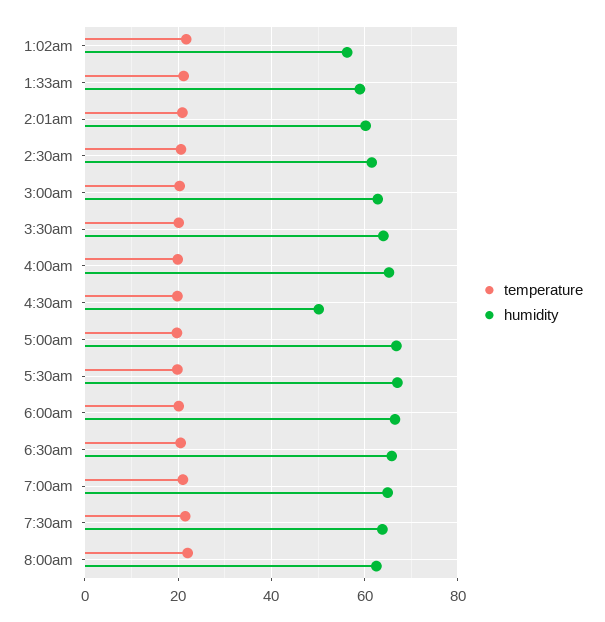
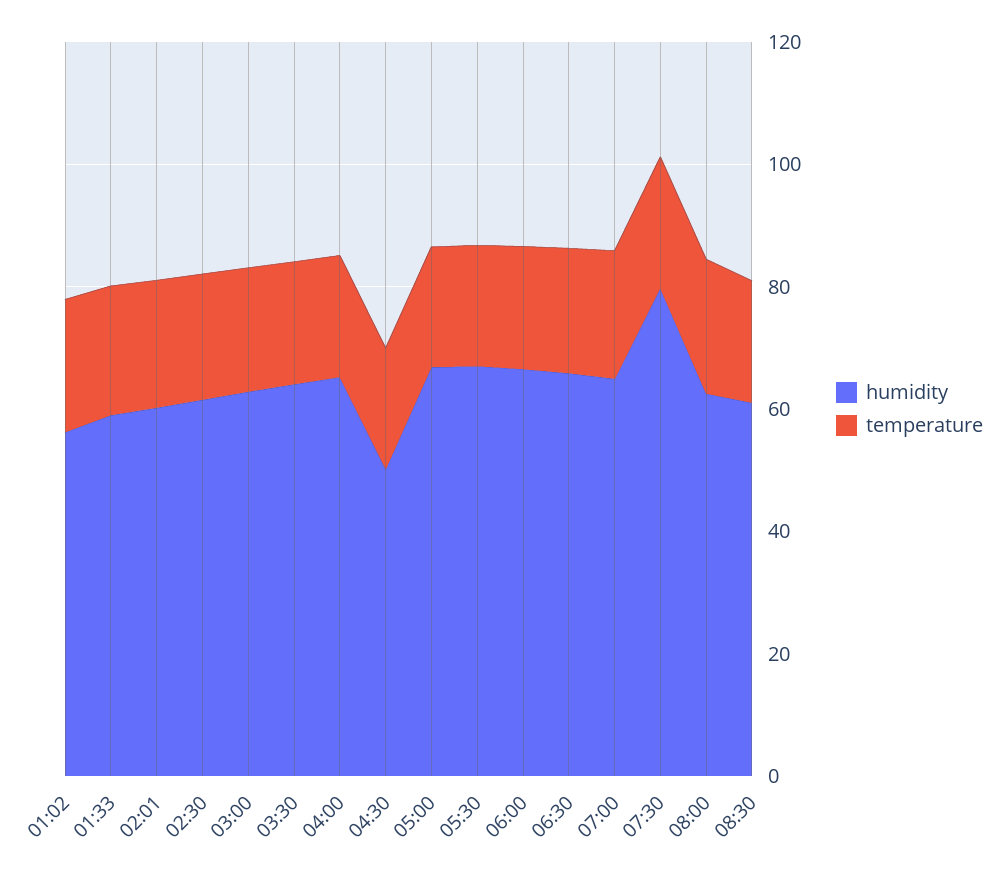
humidity, 7:30am: 64 -> 80
humidity, 08:30: none -> 60
temperature, 08:30: none -> 20

